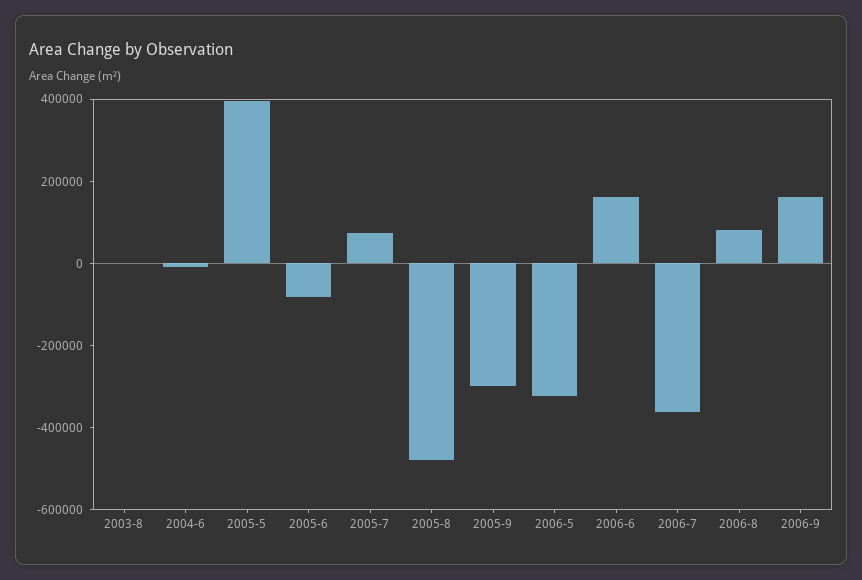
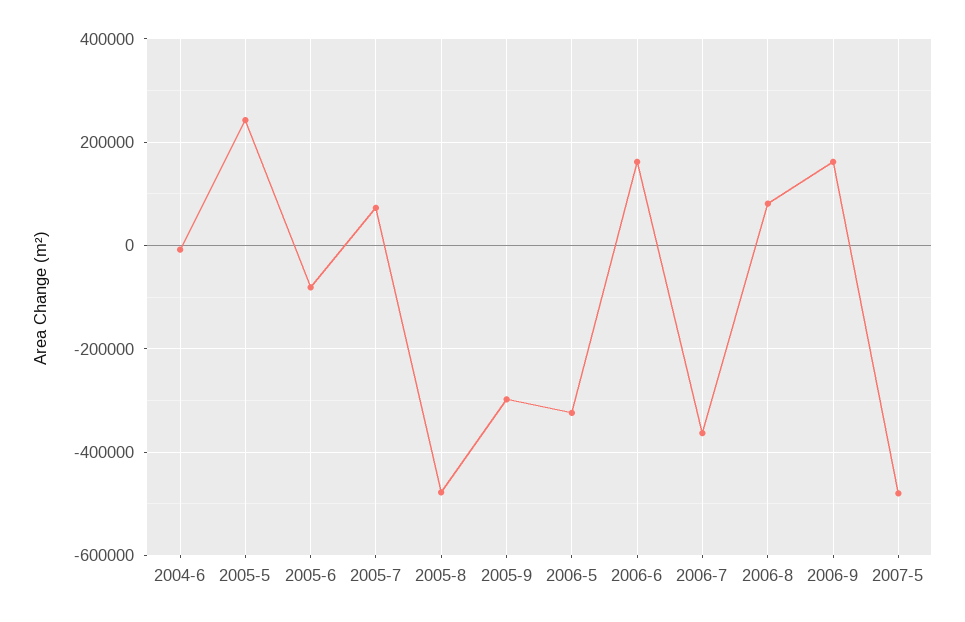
2003-8: 0 -> none
2005-5: 400000 -> 240000
2007-5: none -> -480000

